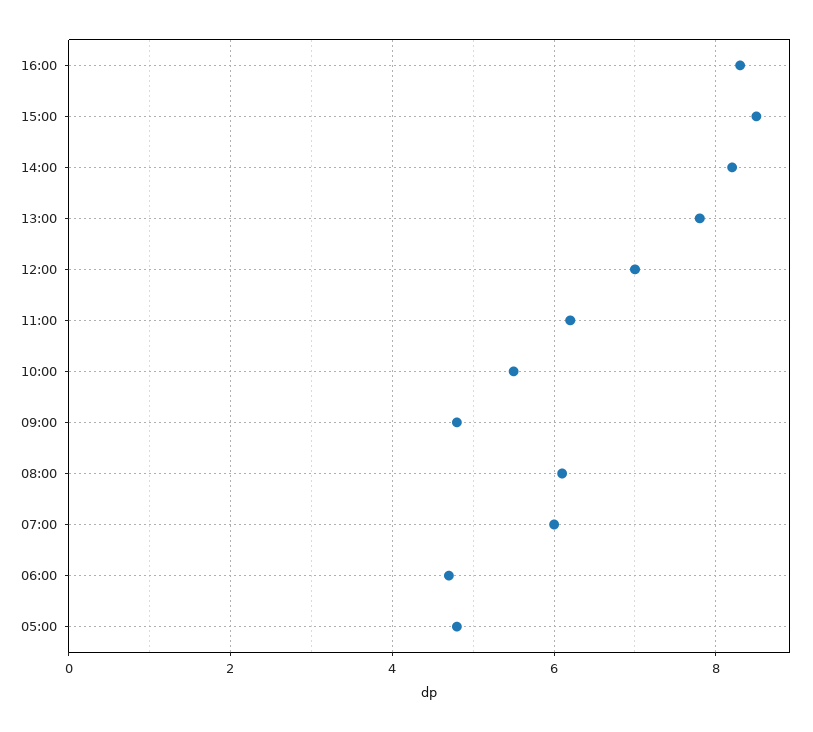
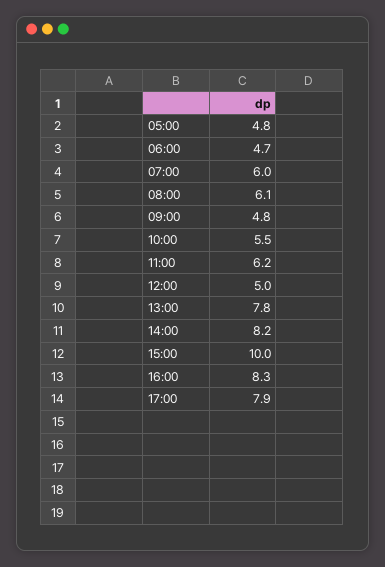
15:00: 8.5 -> 10
12:00: 7 -> 5
17:00: none -> 7.9

